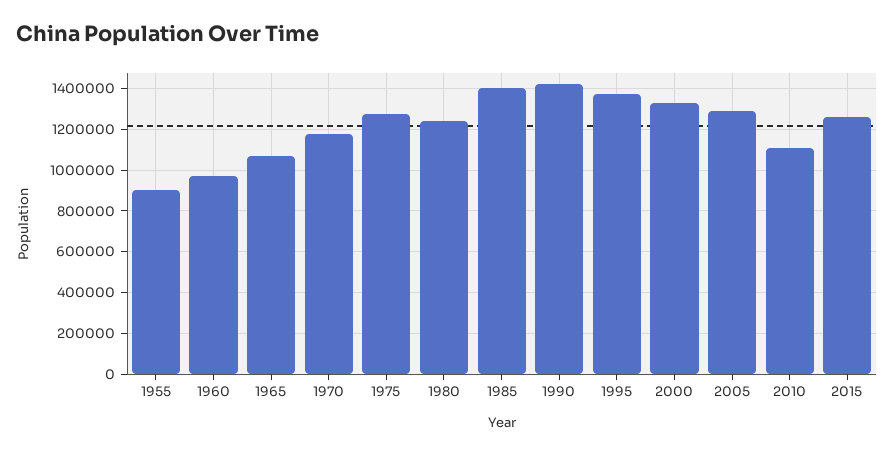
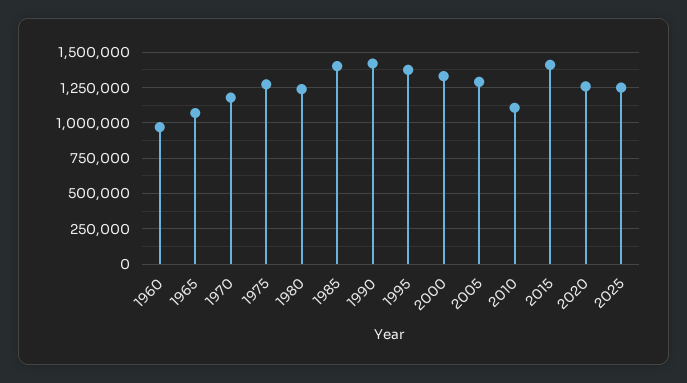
1955: 900000 -> none
2015: 1250000 -> 1400000
2020: none -> 1250000
2025: none -> 1250000

